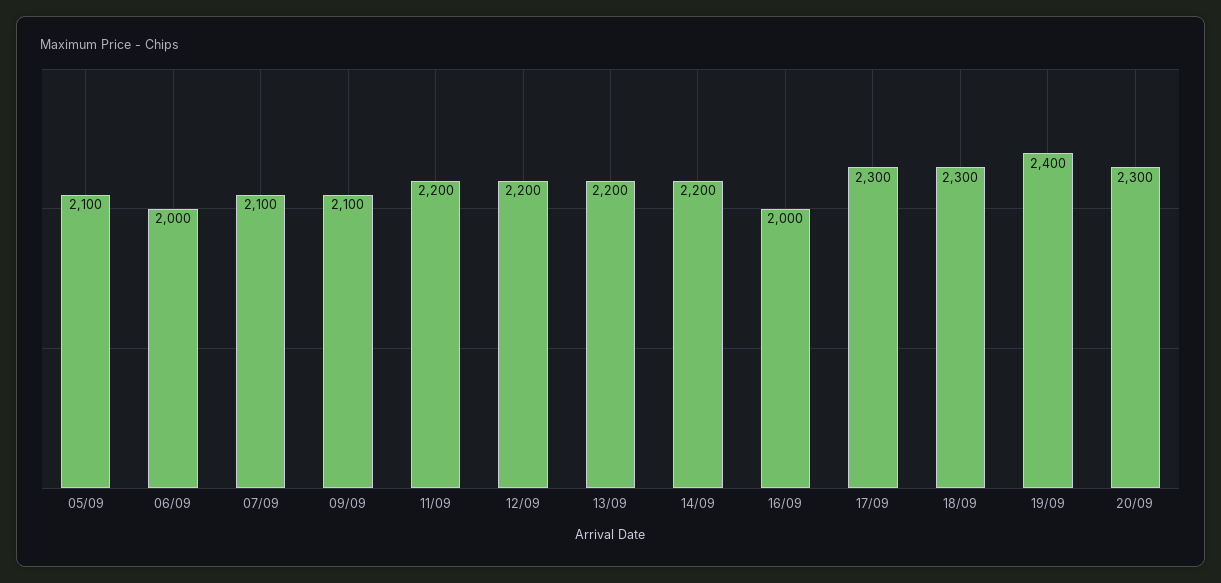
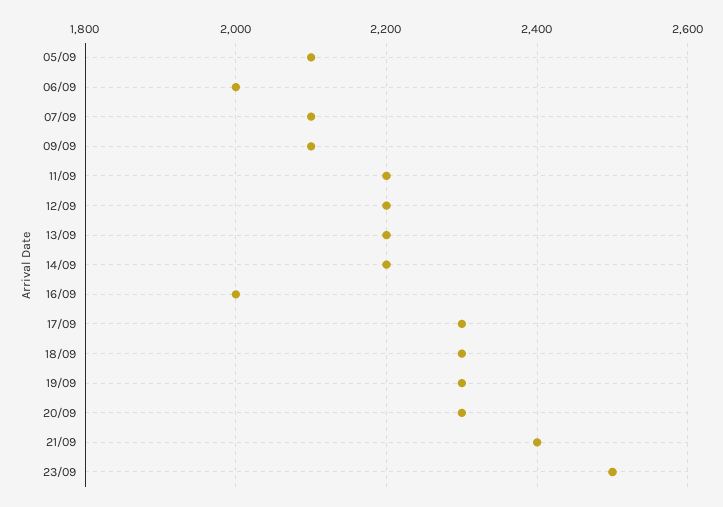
19/09: 2400 -> 2300
21/09: none -> 2400
23/09: none -> 2500

